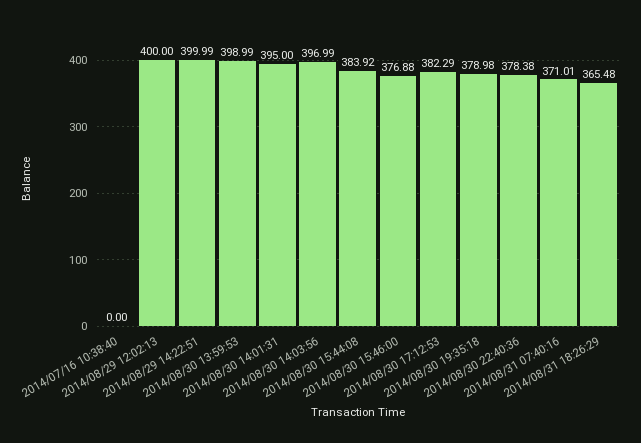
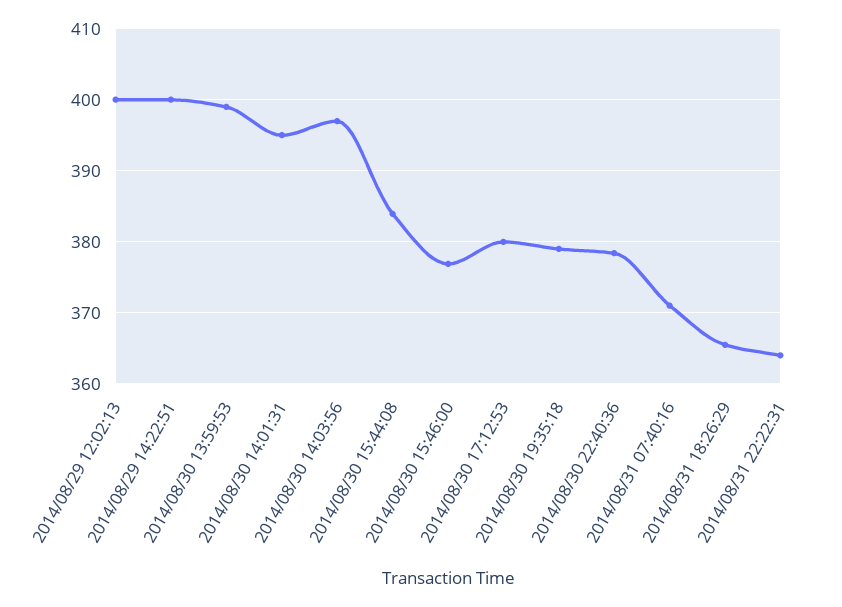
2014/07/16 10:38:40: 0 -> none
2014/08/30 17:12:53: 382.29 -> 380
2014/08/31 22:22:31: none -> 364

